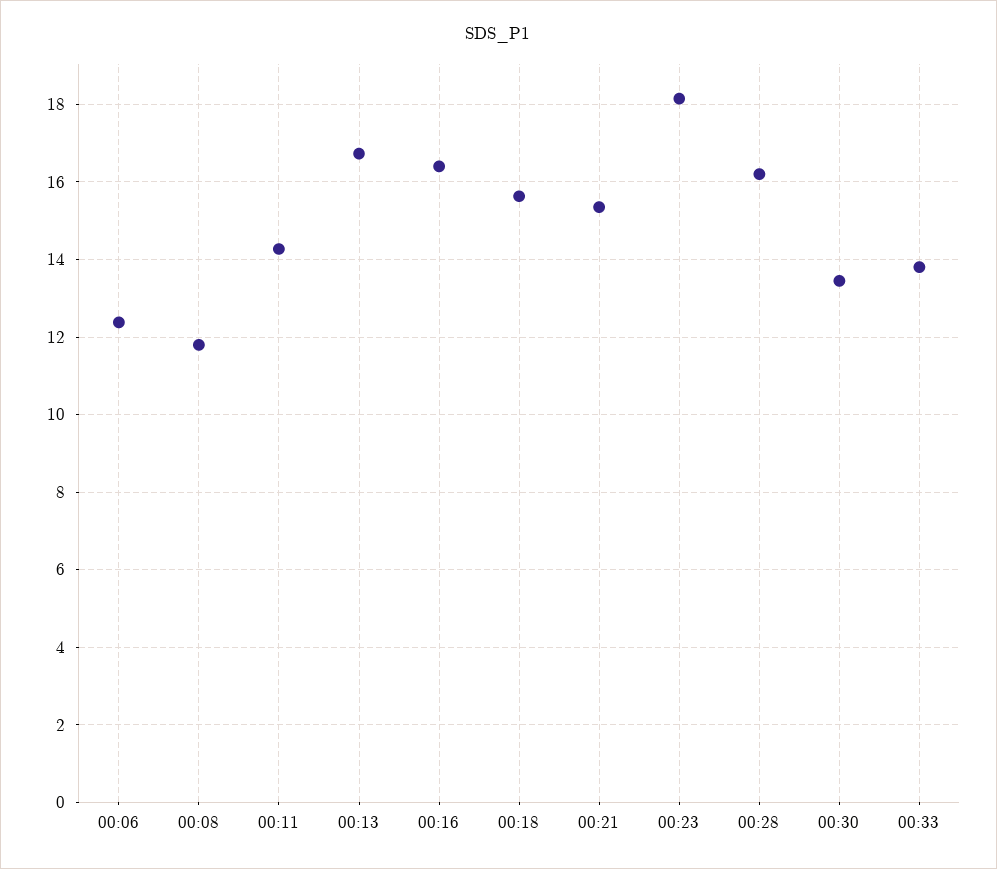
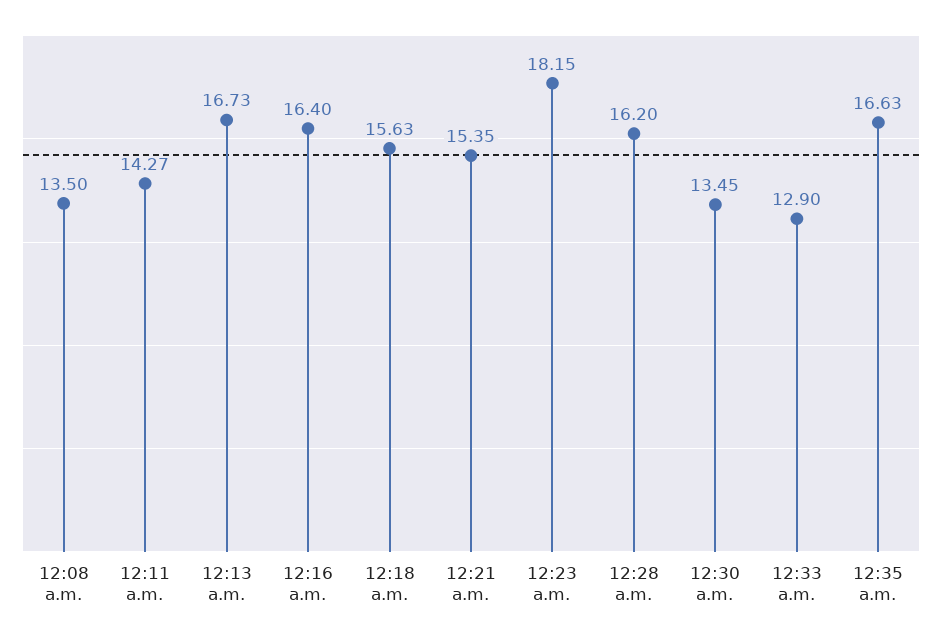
00:06: 12.4 -> none
00:08: 11.8 -> 13.5
00:33: 13.8 -> 12.9
12:35 a.m.: none -> 16.63

